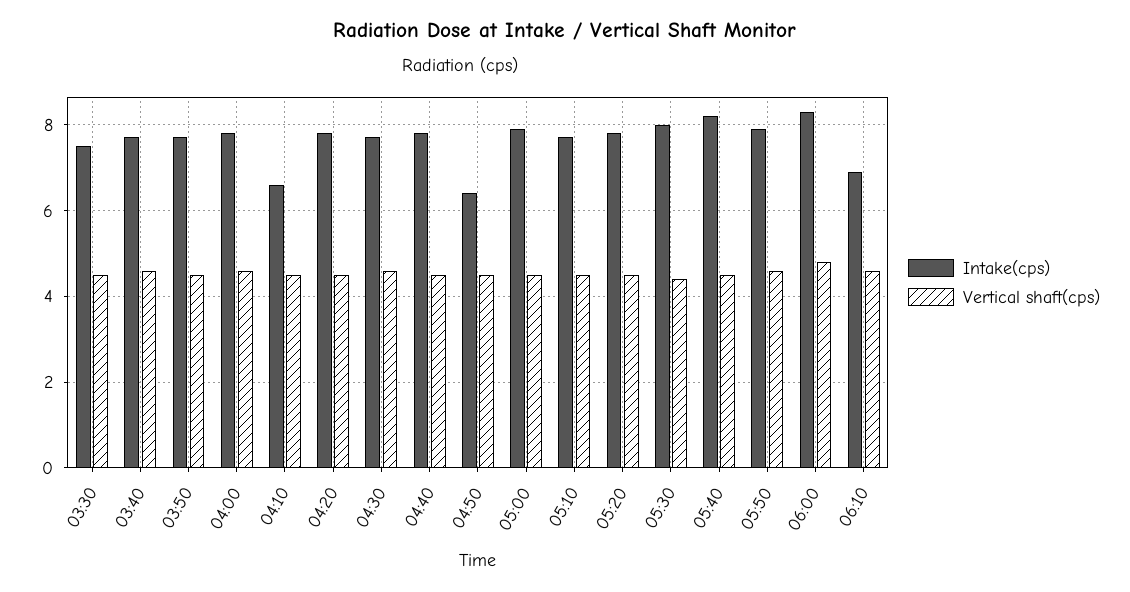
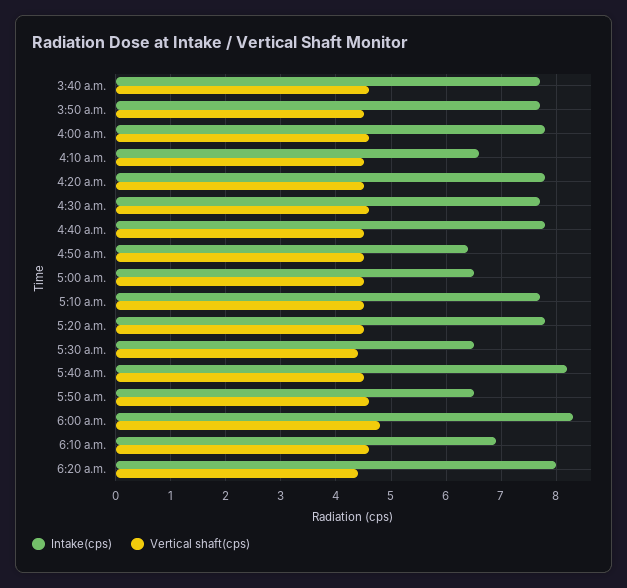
Intake(cps), 03:30: 7.5 -> none
Vertical shaft(cps), 03:30: 4.5 -> none
Intake(cps), 05:00: 8 -> 6.5
Intake(cps), 05:30: 8 -> 6.5
Intake(cps), 05:50: 8 -> 6.5
Intake(cps), 6:20 a.m.: none -> 8
Vertical shaft(cps), 6:20 a.m.: none -> 4.5

